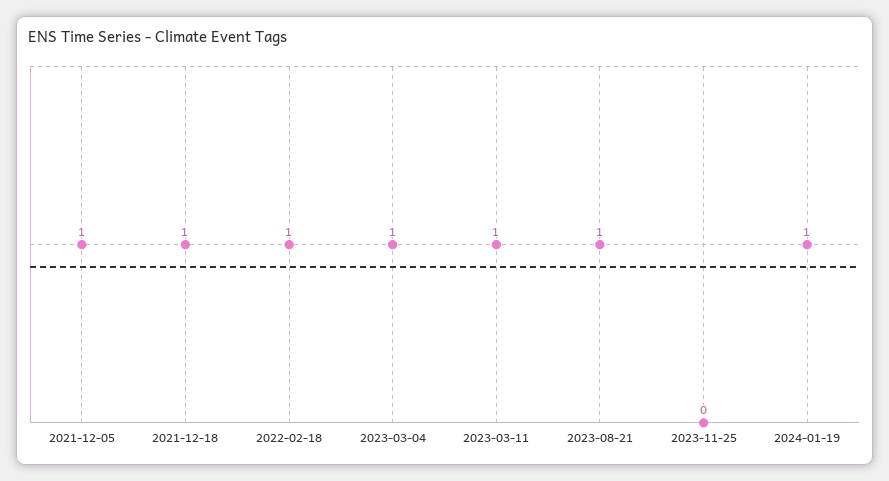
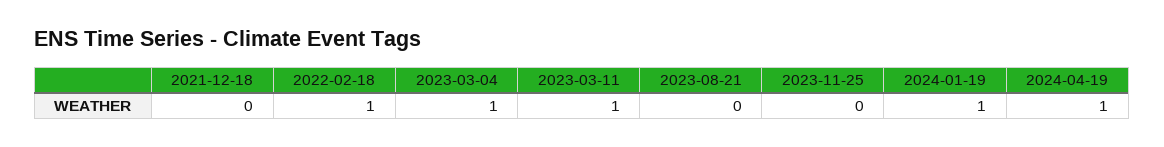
2021-12-05: 1 -> none
2021-12-18: 1 -> 0
2023-08-21: 1 -> 0
2024-04-19: none -> 1

